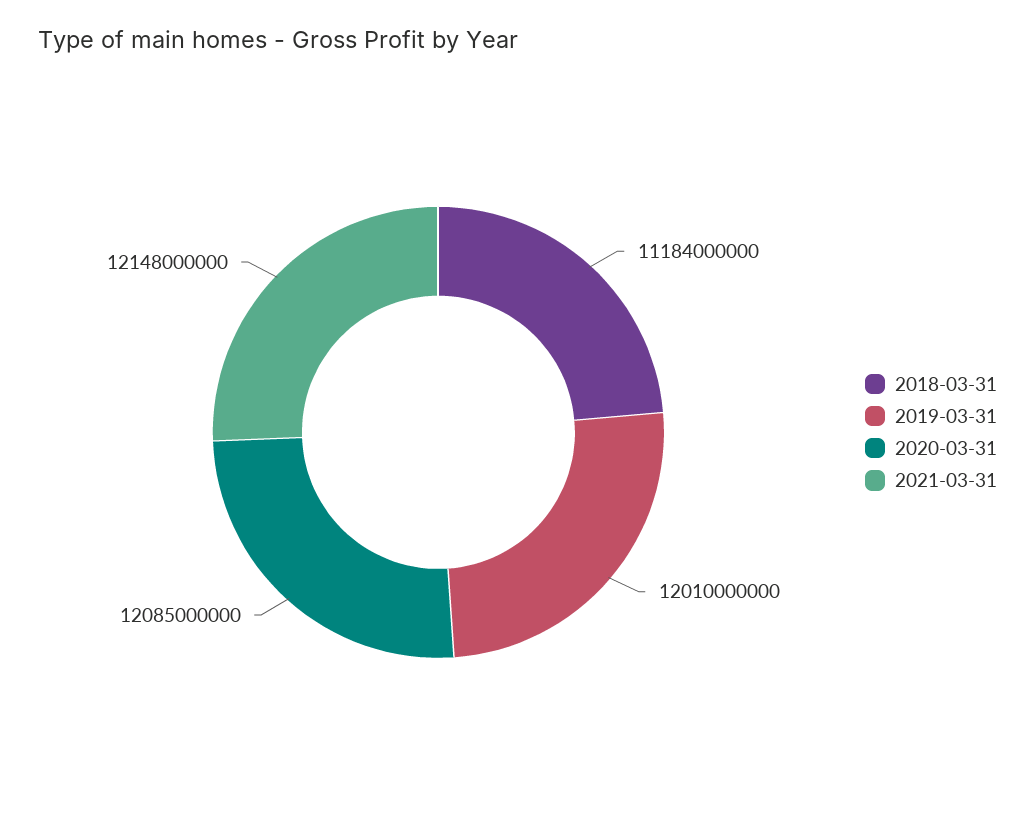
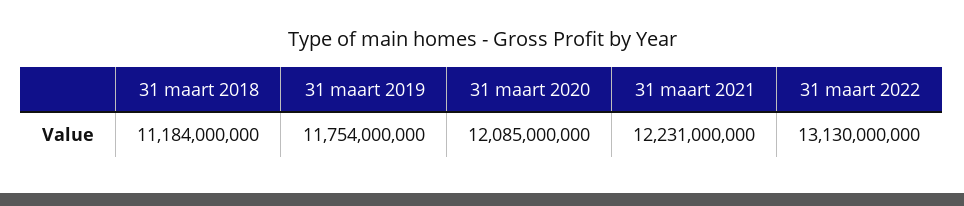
2019-03-31: 12010000000 -> 11754000000
2021-03-31: 12148000000 -> 12231000000
31 maart 2022: none -> 13130000000

